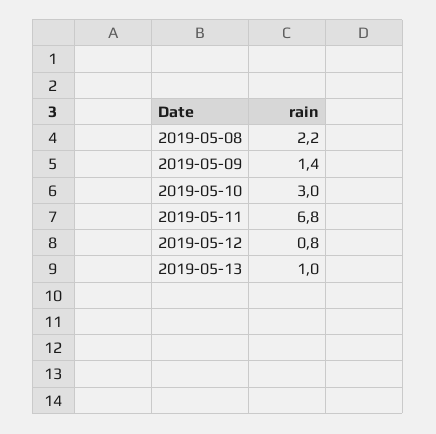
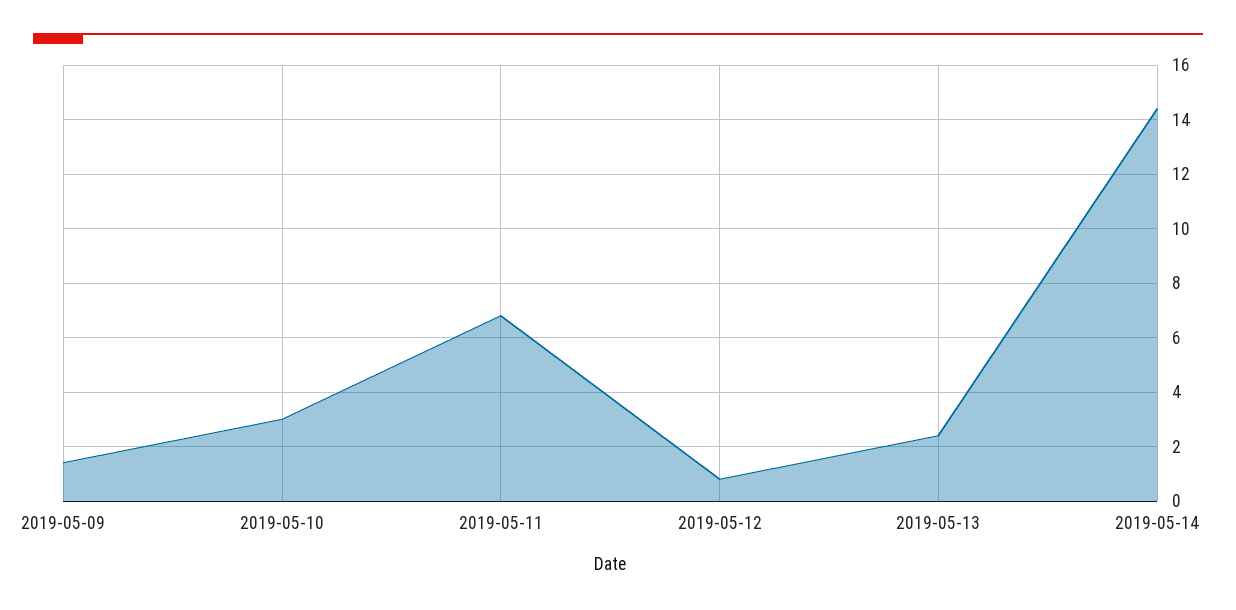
2019-05-08: 2.2 -> none
2019-05-13: 1 -> 2.5
2019-05-14: none -> 14.5

